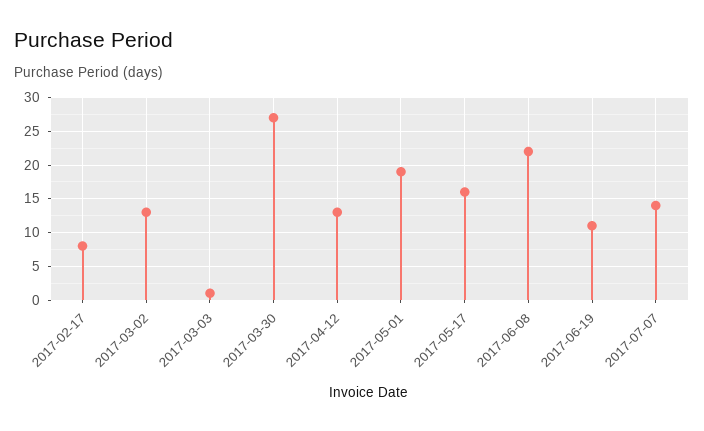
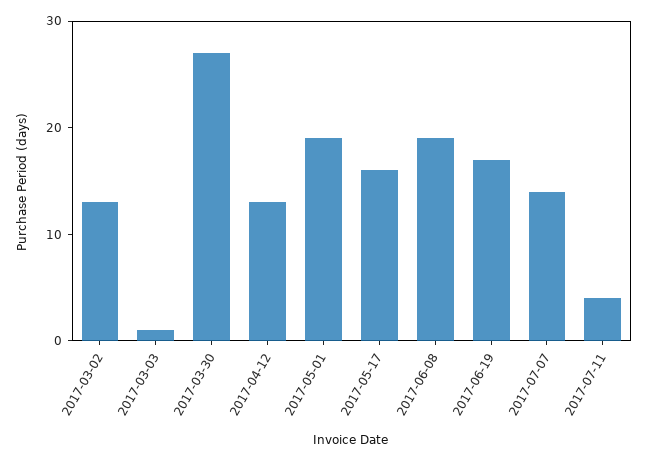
2017-02-17: 8 -> none
2017-06-08: 22 -> 19
2017-06-19: 11 -> 17
2017-07-11: none -> 4

